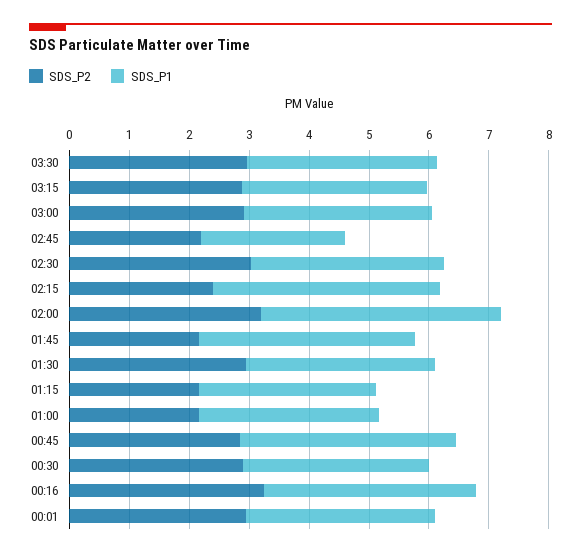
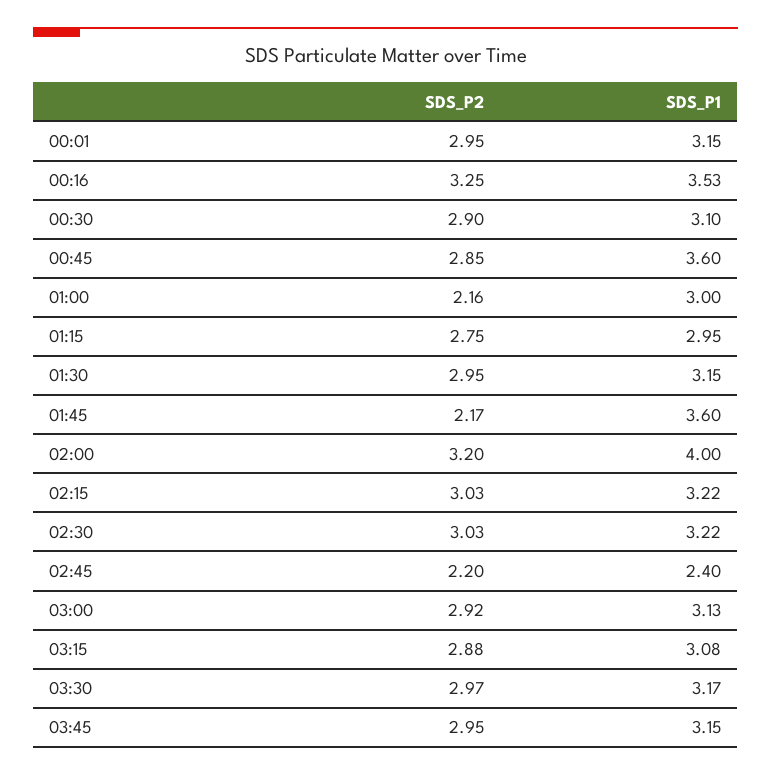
SDS_P2, 02:15: 2.4 -> 3.03
SDS_P1, 02:15: 3.8 -> 3.22
SDS_P2, 01:15: 2.2 -> 2.75
SDS_P2, 03:45: none -> 2.95
SDS_P1, 03:45: none -> 3.15

